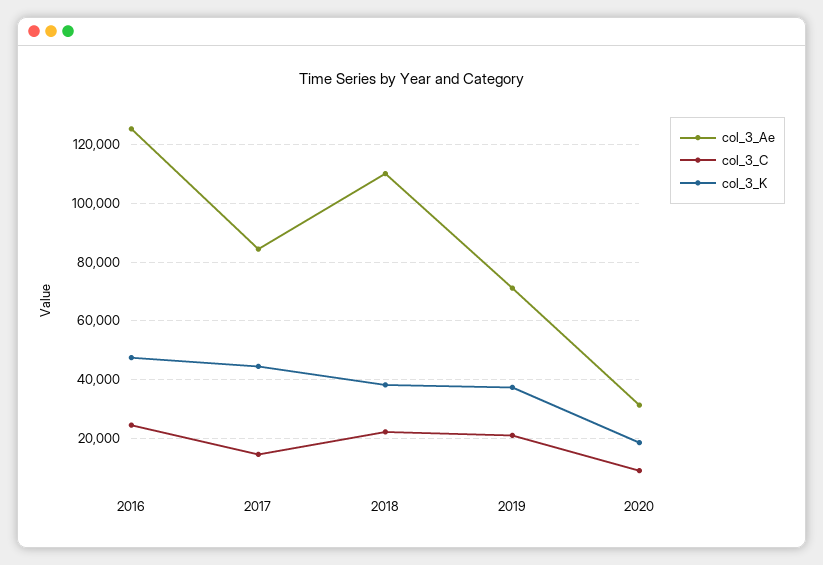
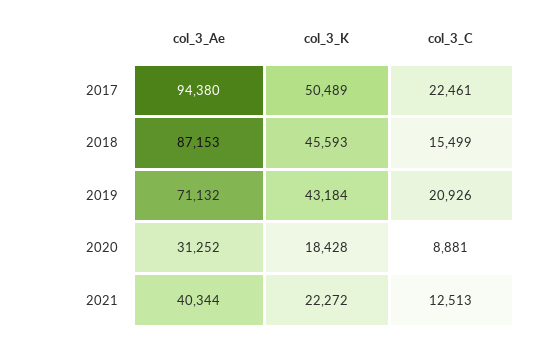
col_3_Ae, 2016: 125000 -> none
col_3_C, 2016: 25000 -> none
col_3_K, 2016: 47500 -> none
col_3_Ae, 2017: 85000 -> 94380
col_3_C, 2017: 15000 -> 22461
col_3_K, 2017: 45000 -> 50489
col_3_Ae, 2018: 110000 -> 87153
col_3_C, 2018: 22500 -> 15499
col_3_K, 2018: 37500 -> 45593
col_3_K, 2019: 37500 -> 43184
col_3_Ae, 2021: none -> 40344
col_3_K, 2021: none -> 22272
col_3_C, 2021: none -> 12513

